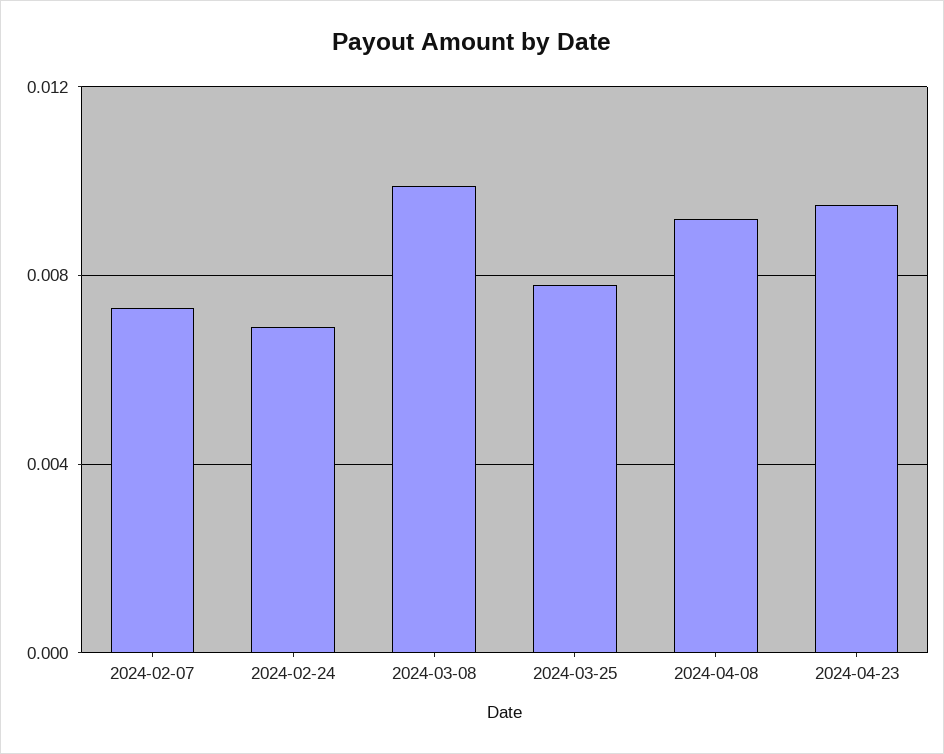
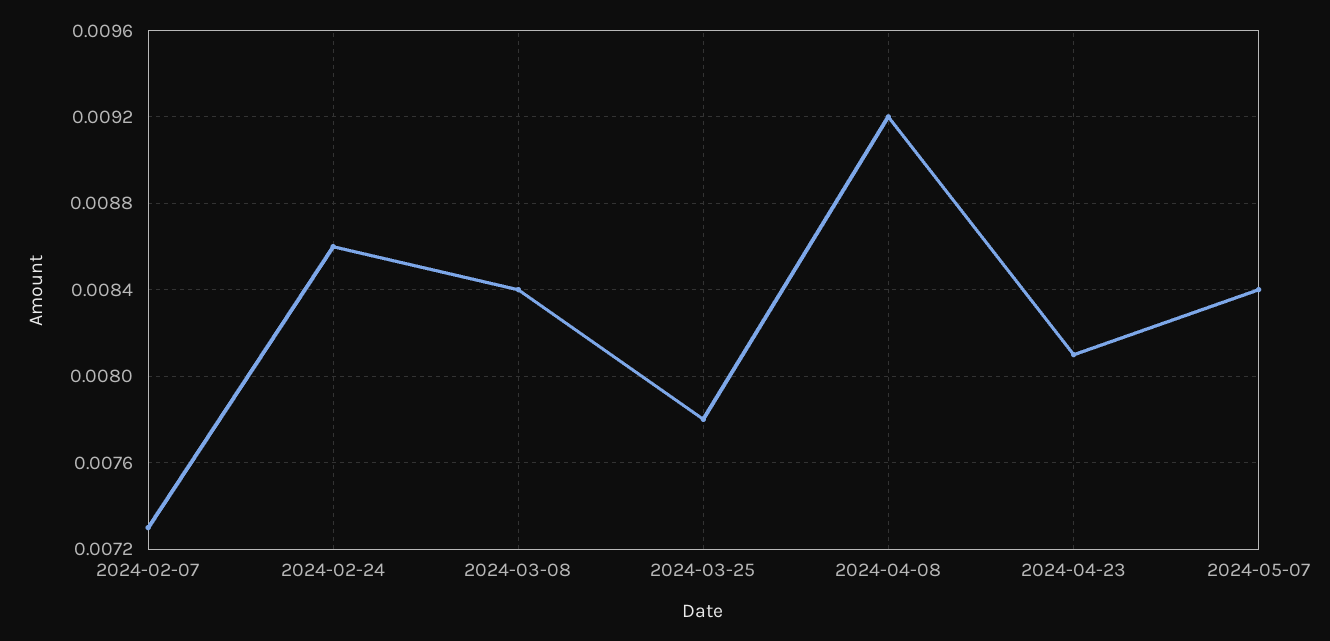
2024-02-24: 0.007 -> 0.0086
2024-03-08: 0.01 -> 0.0084
2024-04-23: 0.0095 -> 0.0081
2024-05-07: none -> 0.0084

